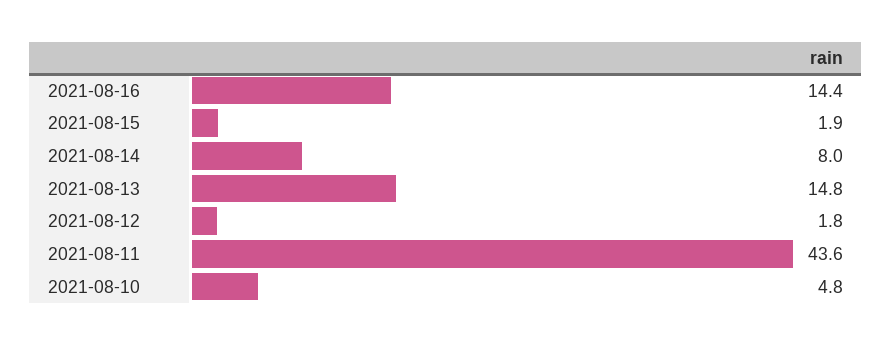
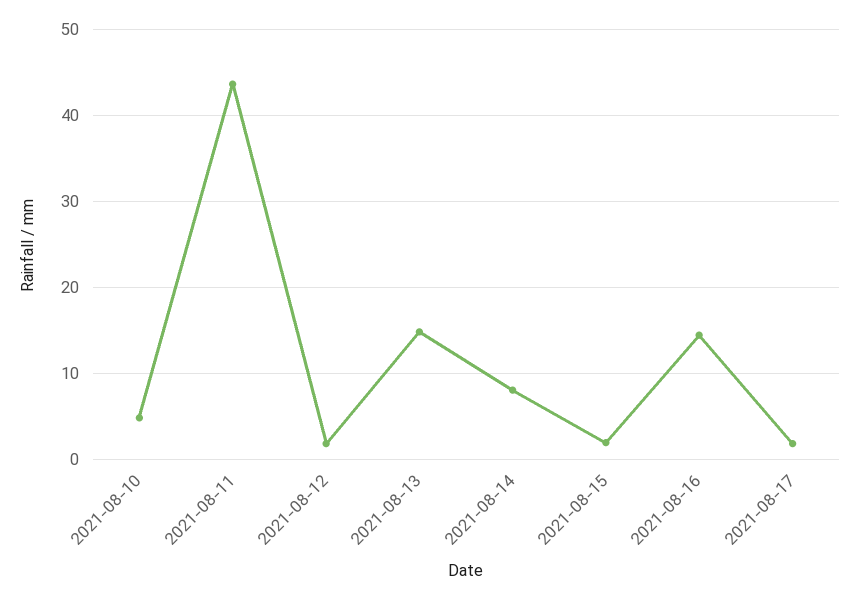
2021-08-17: none -> 2

